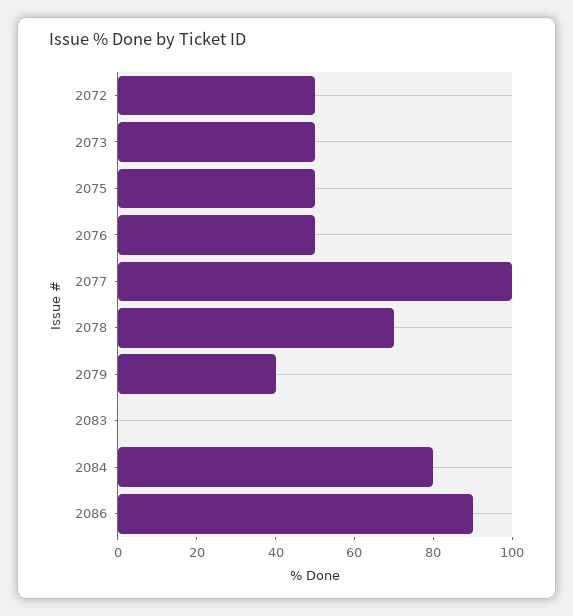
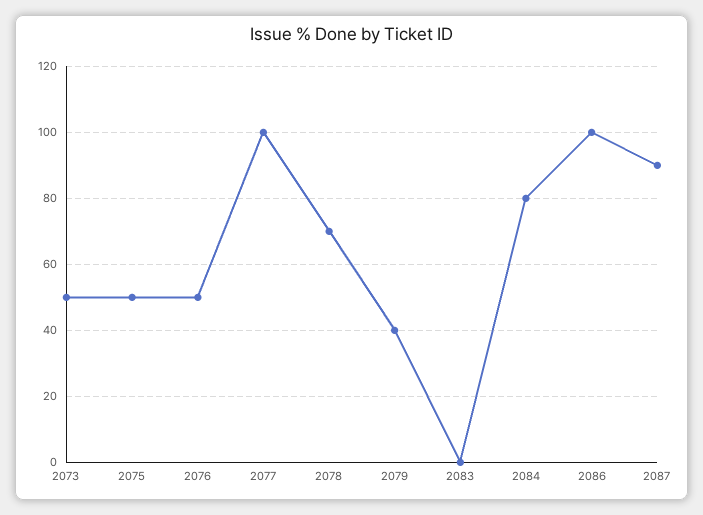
2072: 50 -> none
2086: 90 -> 100
2087: none -> 90

